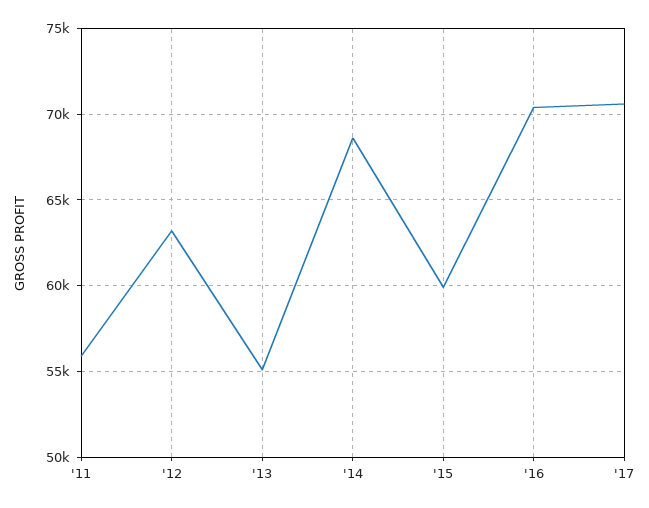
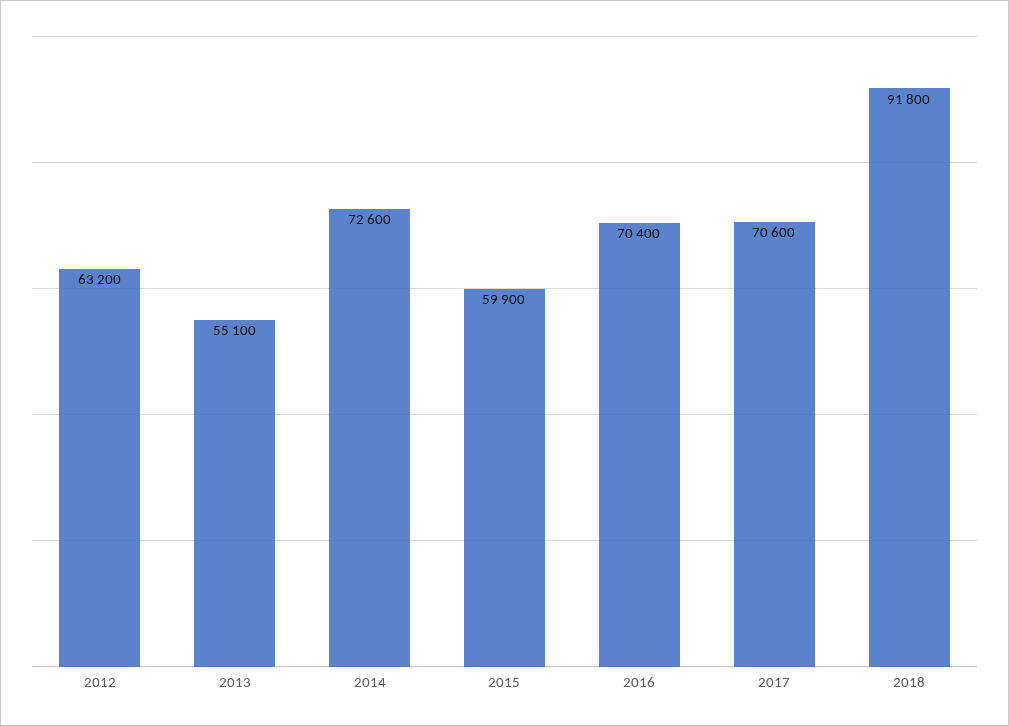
'11: 56000 -> none
'14: 68500 -> 72600
2018: none -> 91800

